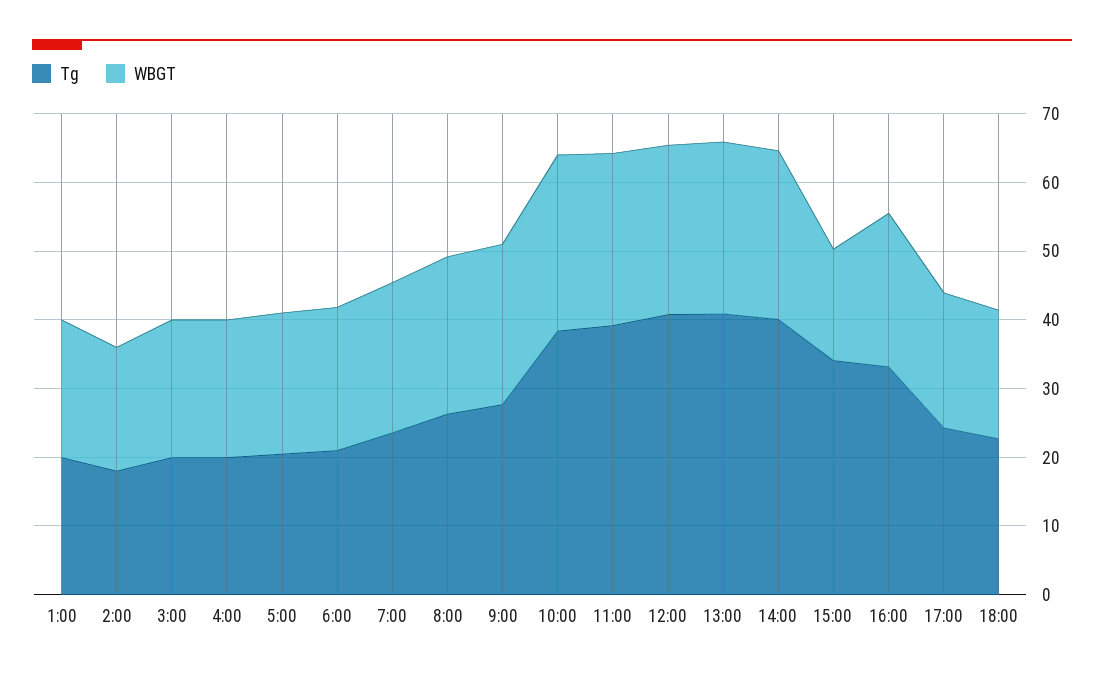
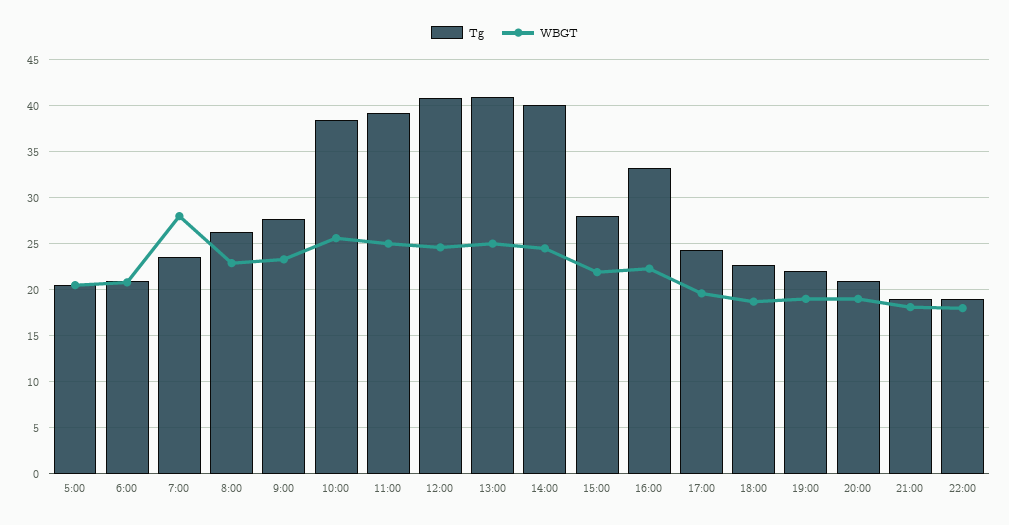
Tg, 1:00: 20 -> none
WBGT, 1:00: 20 -> none
Tg, 2:00: 18 -> none
WBGT, 2:00: 18 -> none
Tg, 3:00: 20 -> none
WBGT, 3:00: 20 -> none
Tg, 4:00: 20 -> none
WBGT, 4:00: 20 -> none
WBGT, 7:00: 22 -> 28
Tg, 15:00: 34 -> 28
WBGT, 15:00: 16 -> 22
Tg, 19:00: none -> 22
WBGT, 19:00: none -> 19
Tg, 20:00: none -> 21
WBGT, 20:00: none -> 19
Tg, 21:00: none -> 19
WBGT, 21:00: none -> 18
Tg, 22:00: none -> 19
WBGT, 22:00: none -> 18

